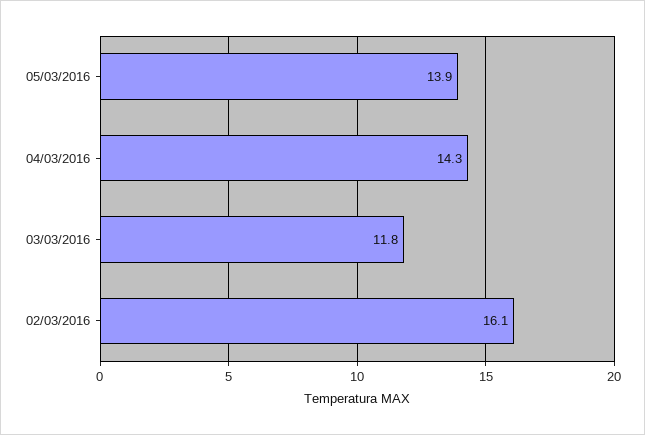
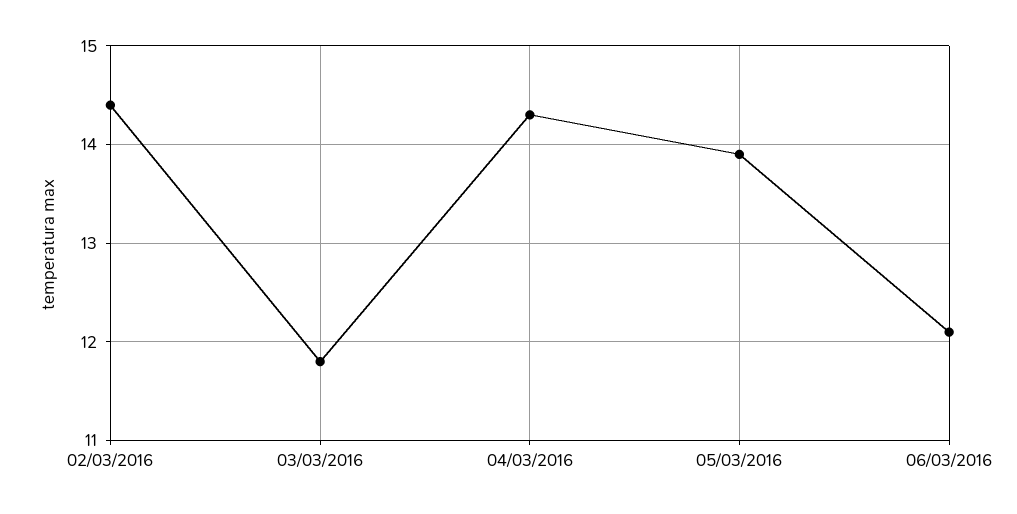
02/03/2016: 16.1 -> 14.4
06/03/2016: none -> 12.1

